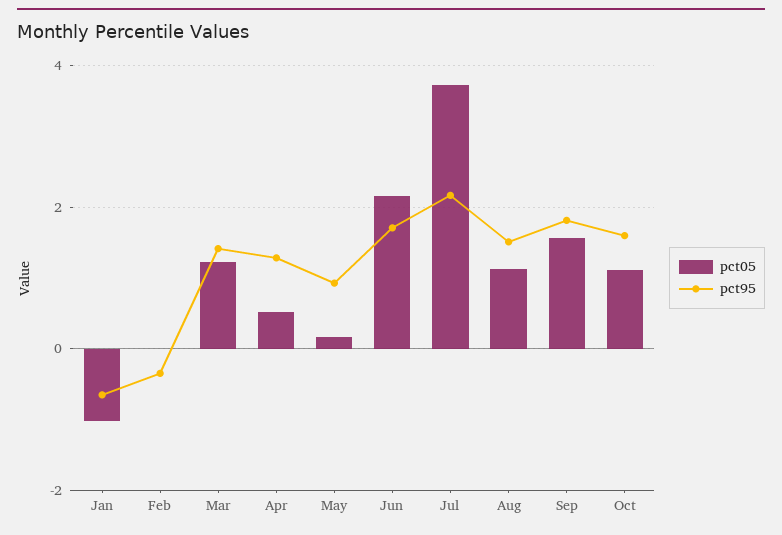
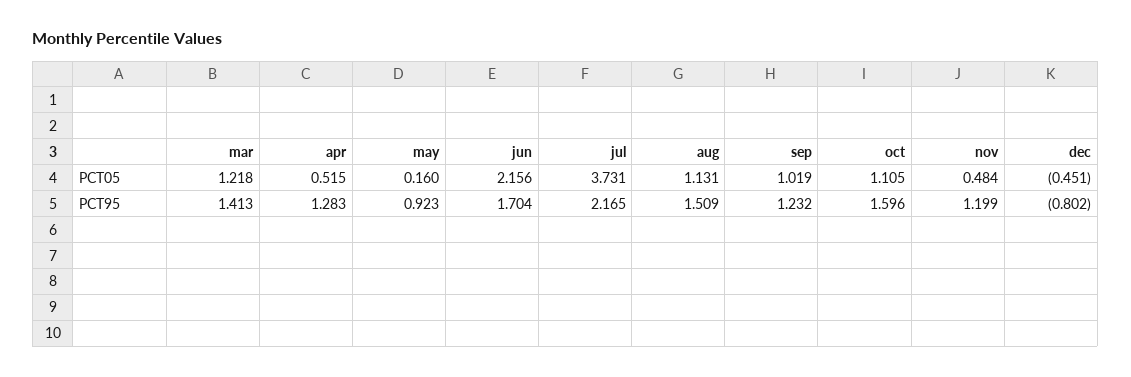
pct05, Jan: -1 -> none
pct95, Jan: -0.6 -> none
pct05, Feb: 0 -> none
pct95, Feb: -0.4 -> none
pct05, Sep: 1.6 -> 1.019
pct95, Sep: 1.8 -> 1.232
pct05, nov: none -> 0.484
pct05, dec: none -> -0.451
pct95, nov: none -> 1.199
pct95, dec: none -> -0.802

